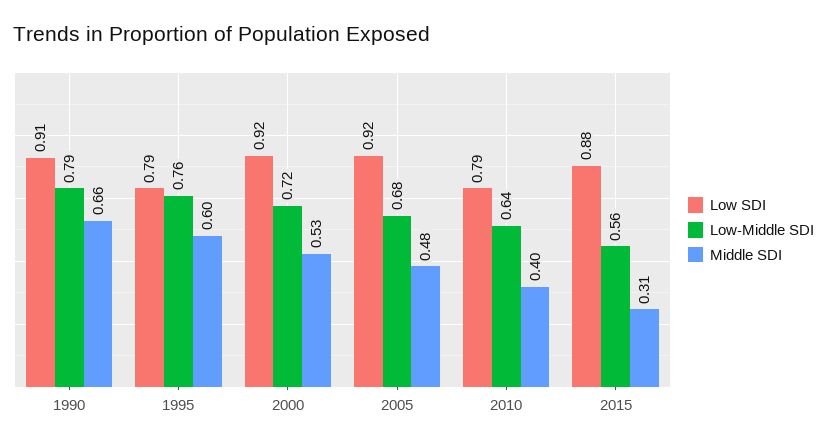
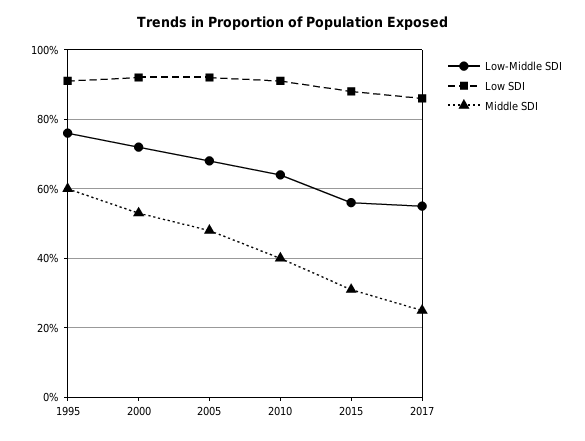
Low SDI, 1990: 0.91 -> none
Low-Middle SDI, 1990: 0.79 -> none
Middle SDI, 1990: 0.66 -> none
Low SDI, 1995: 0.79 -> 0.9
Low SDI, 2010: 0.79 -> 0.9
Low-Middle SDI, 2017: none -> 0.55
Low SDI, 2017: none -> 0.85
Middle SDI, 2017: none -> 0.25

